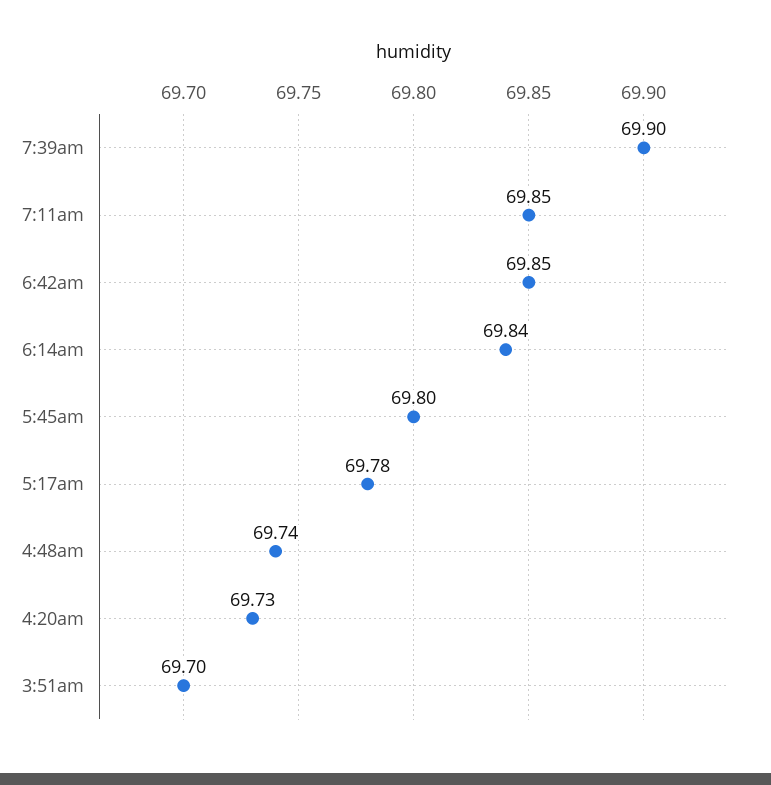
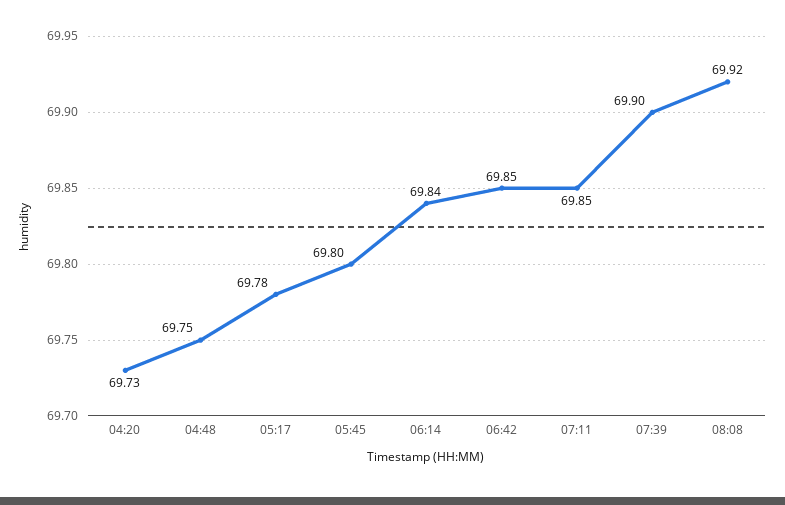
4:48am: 69.74 -> 69.75
3:51am: 69.7 -> none
08:08: none -> 69.92

